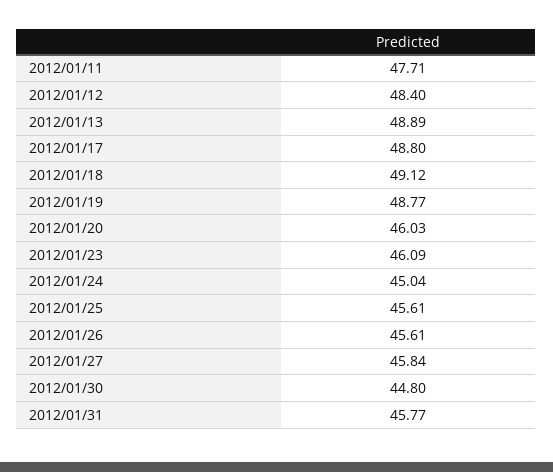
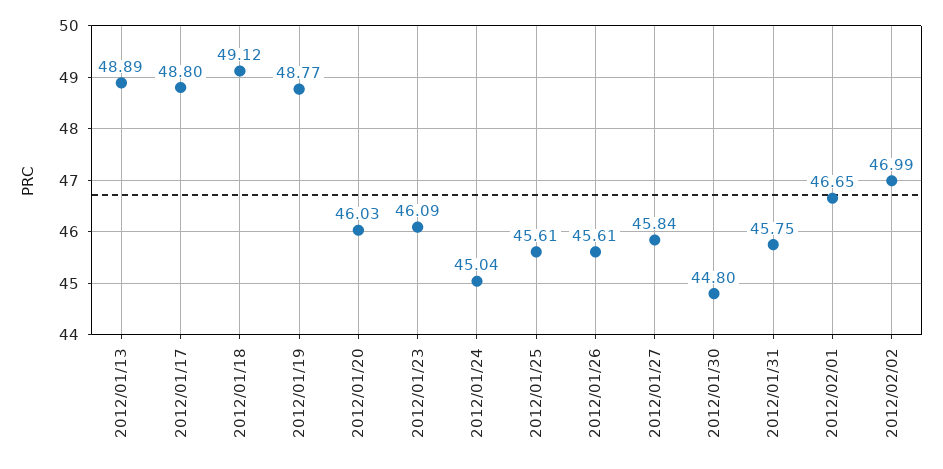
2012/01/11: 47.71 -> none
2012/01/12: 48.4 -> none
2012/01/31: 45.77 -> 45.75
2012/02/01: none -> 46.65
2012/02/02: none -> 46.99

